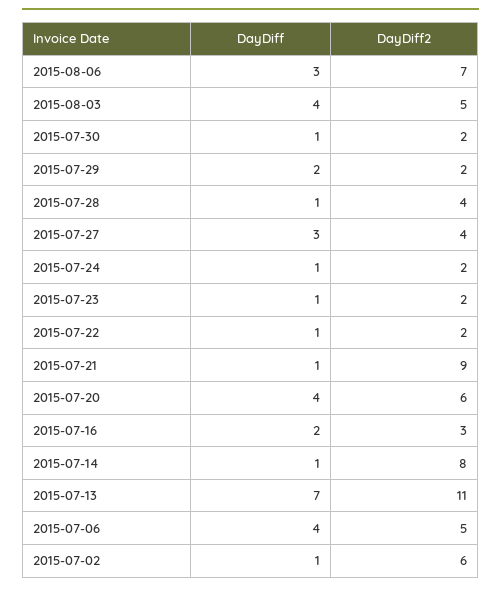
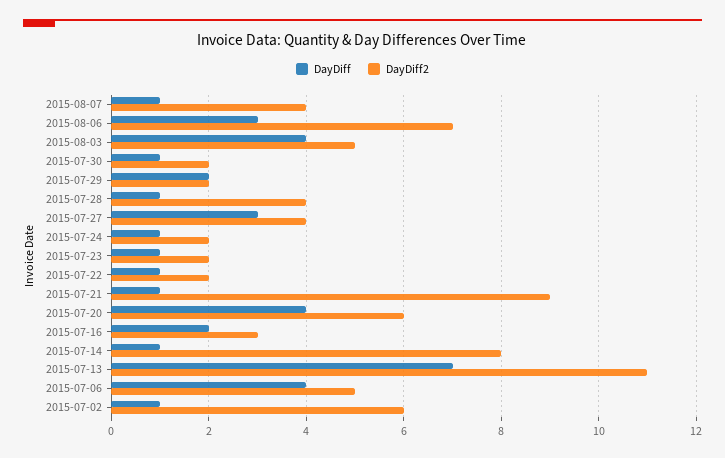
DayDiff, 2015-08-07: none -> 1
DayDiff2, 2015-08-07: none -> 4

